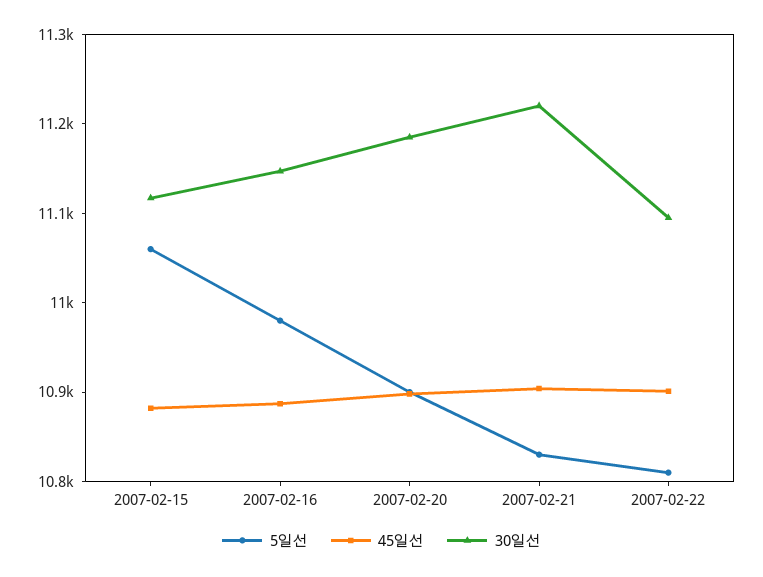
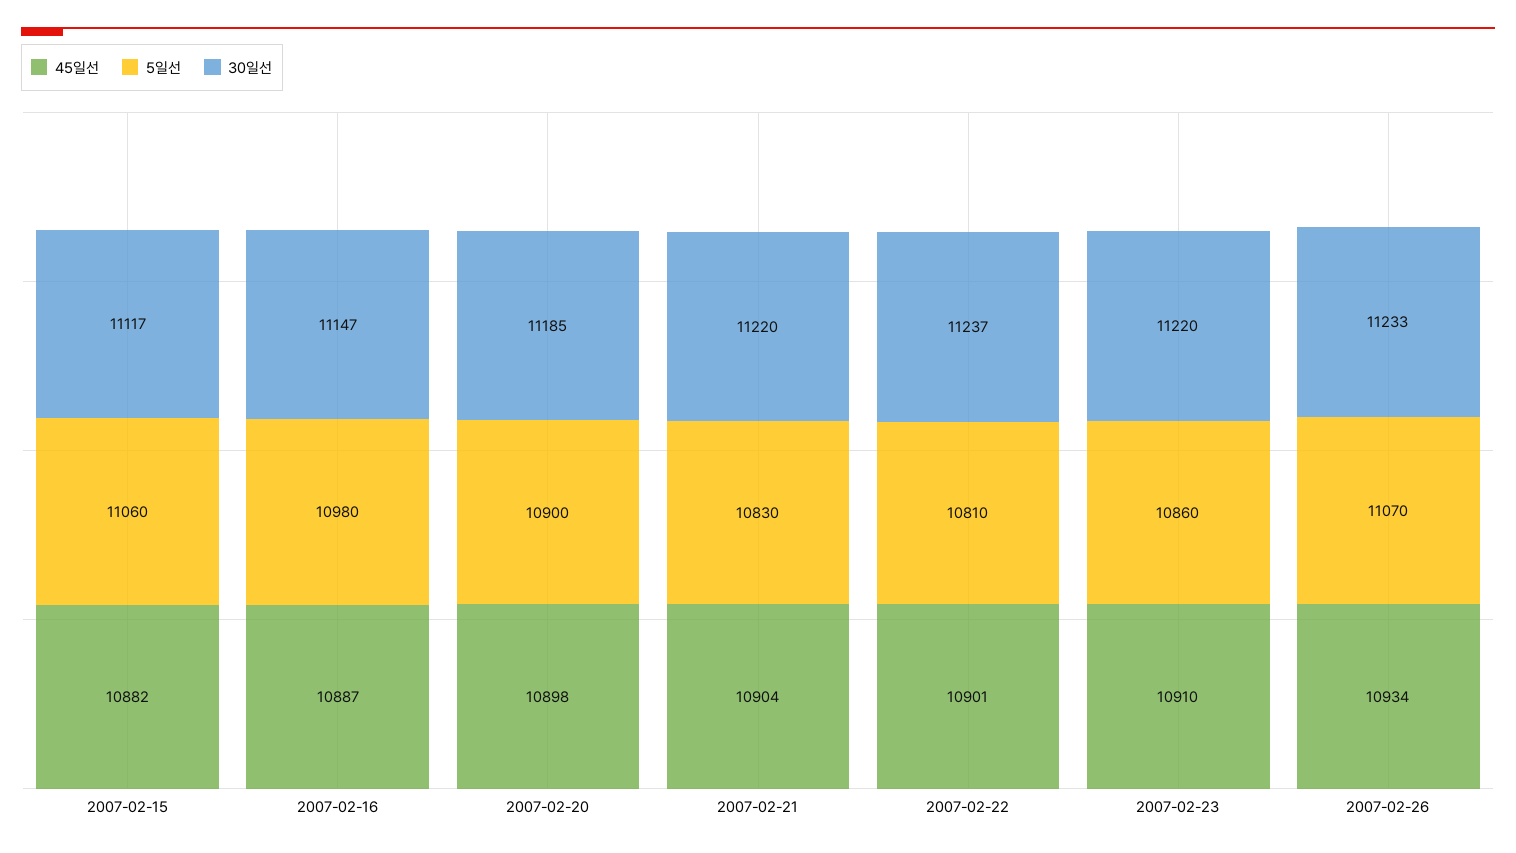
30일선, 2007-02-22: 11100 -> 11237
45일선, 2007-02-23: none -> 10910
5일선, 2007-02-23: none -> 10860
30일선, 2007-02-23: none -> 11220
45일선, 2007-02-26: none -> 10934
5일선, 2007-02-26: none -> 11070
30일선, 2007-02-26: none -> 11233

